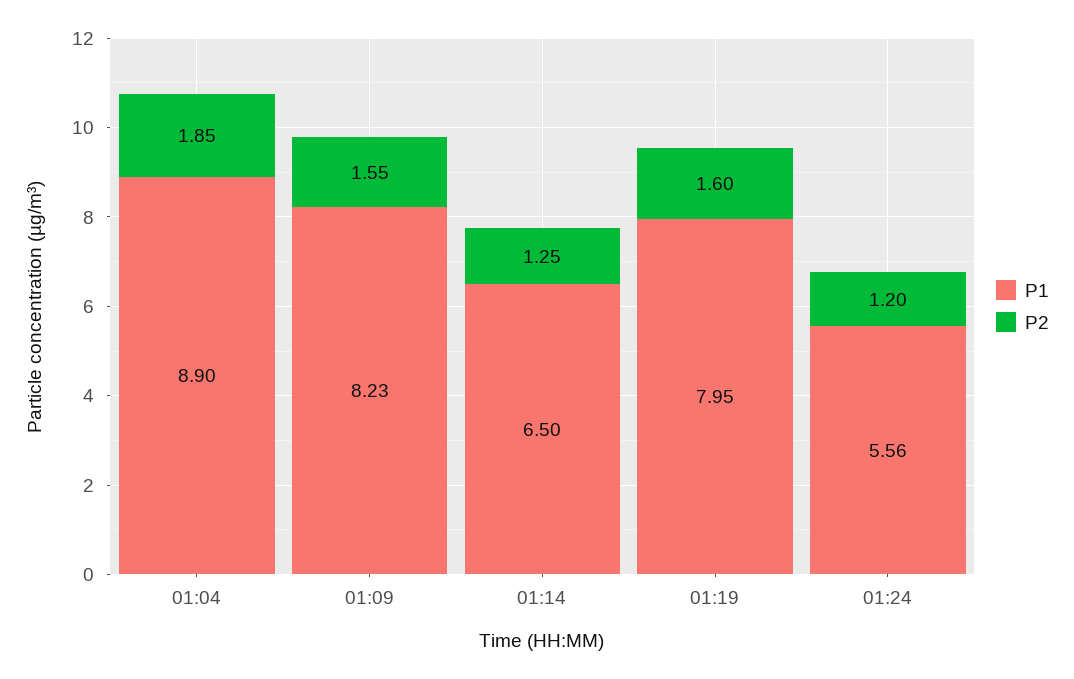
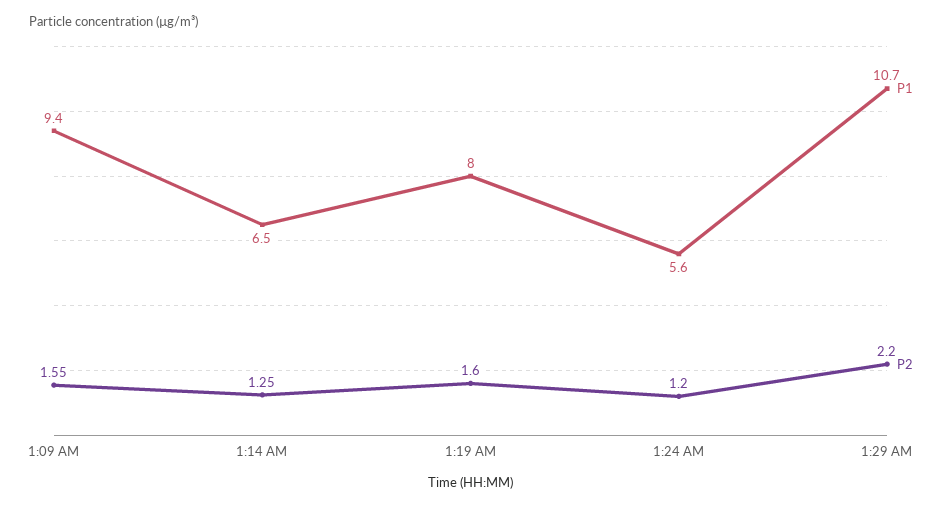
P1, 01:04: 8.9 -> none
P2, 01:04: 1.85 -> none
P1, 01:09: 8.23 -> 9.4
P1, 1:29 AM: none -> 10.7
P2, 1:29 AM: none -> 2.2

